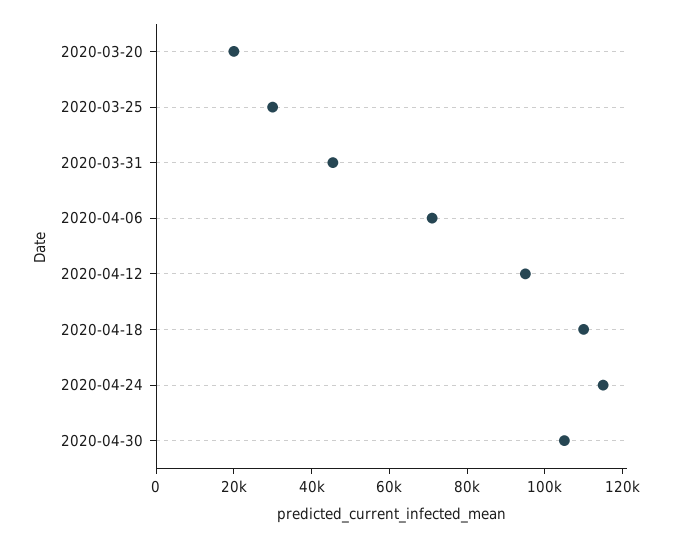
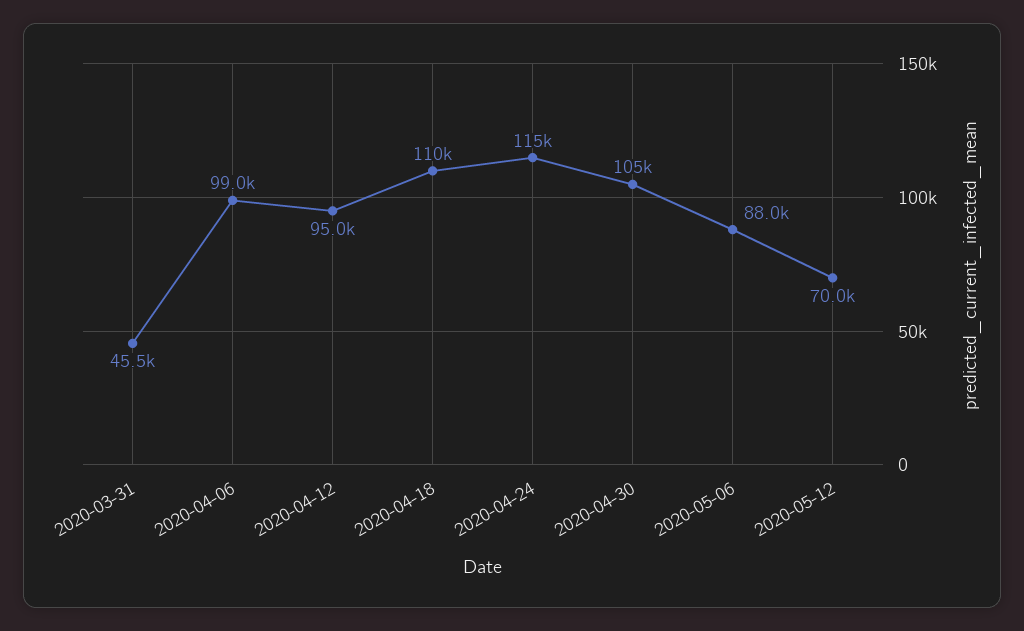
2020-03-20: 20000 -> none
2020-03-25: 30000 -> none
2020-04-06: 70000 -> 99000
2020-05-06: none -> 88000
2020-05-12: none -> 70000

